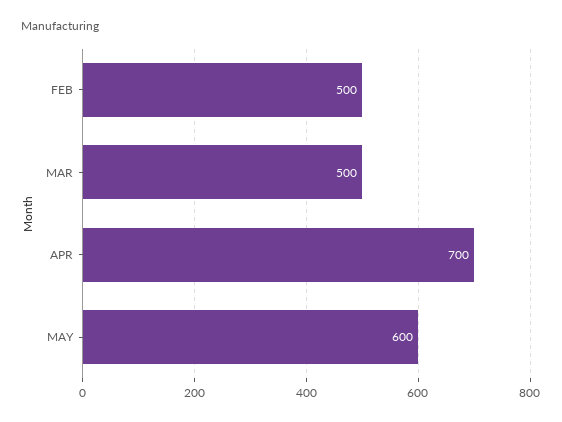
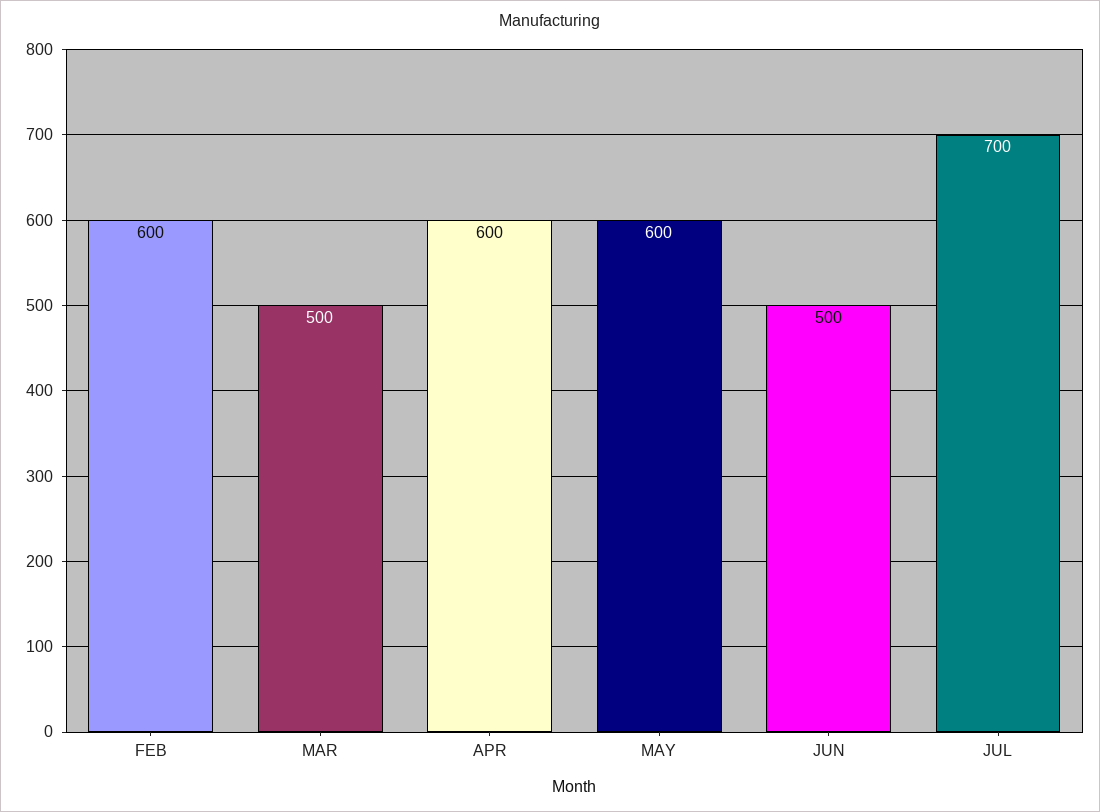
FEB: 500 -> 600
APR: 700 -> 600
JUN: none -> 500
JUL: none -> 700

